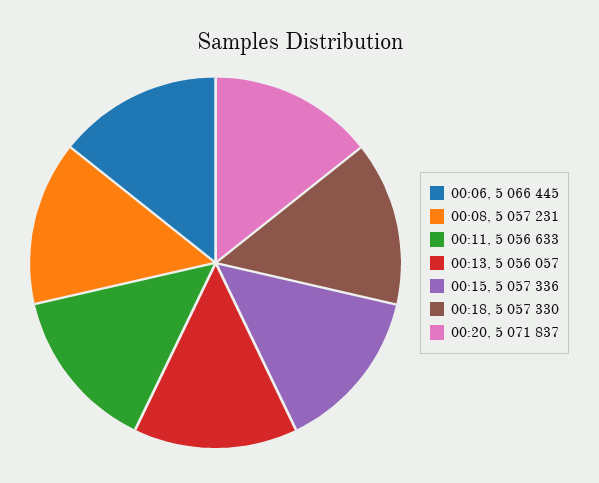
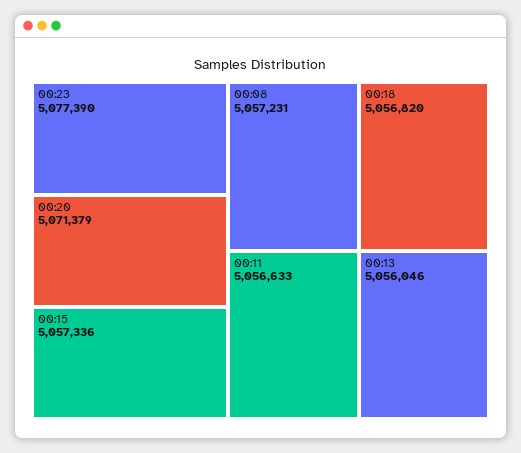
00:06: 5066445 -> none
00:13: 5056057 -> 5056046
00:18: 5057330 -> 5056820
00:20: 5071837 -> 5071379
00:23: none -> 5077390

